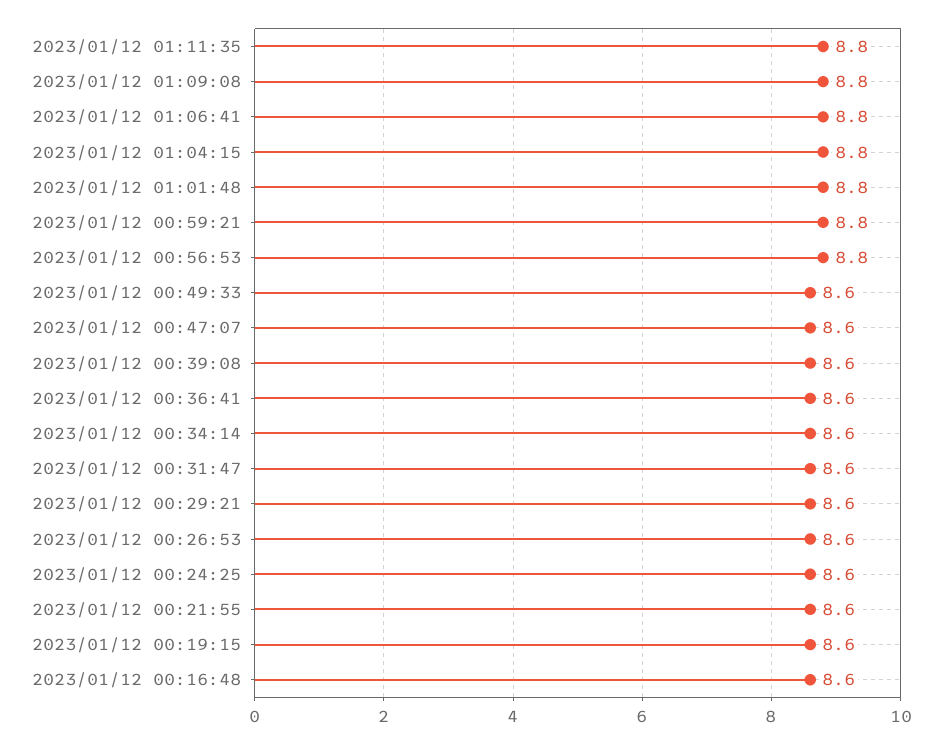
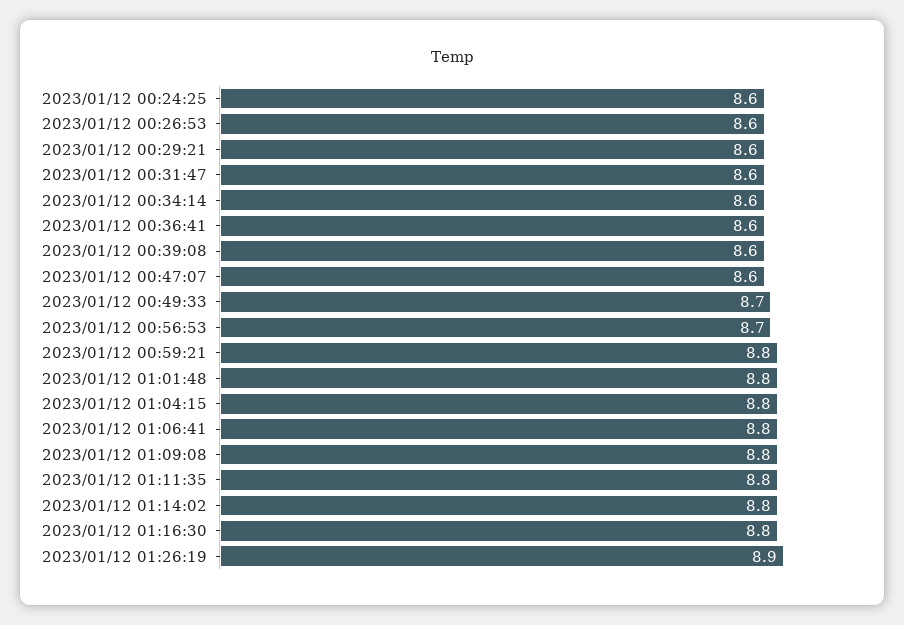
2023/01/12 00:56:53: 8.8 -> 8.7
2023/01/12 00:49:33: 8.6 -> 8.7
2023/01/12 00:21:55: 8.6 -> none
2023/01/12 00:19:15: 8.6 -> none
2023/01/12 00:16:48: 8.6 -> none
2023/01/12 01:14:02: none -> 8.8
2023/01/12 01:16:30: none -> 8.8
2023/01/12 01:26:19: none -> 8.9

